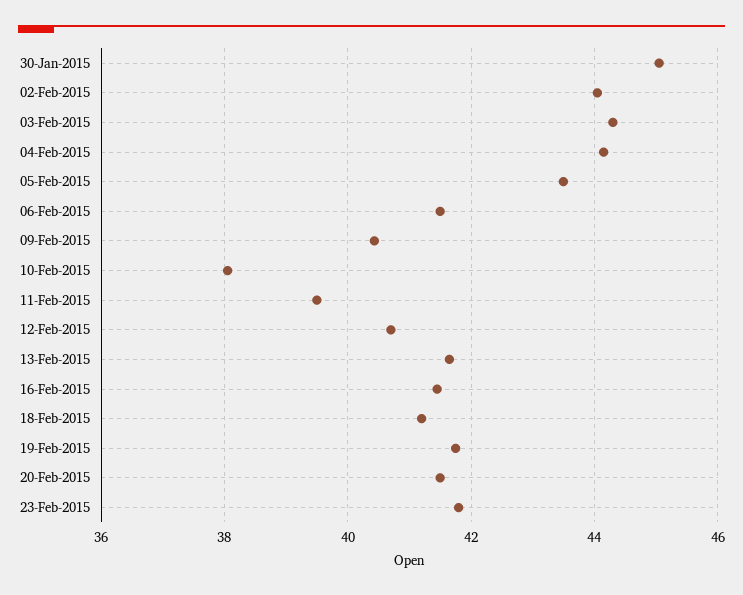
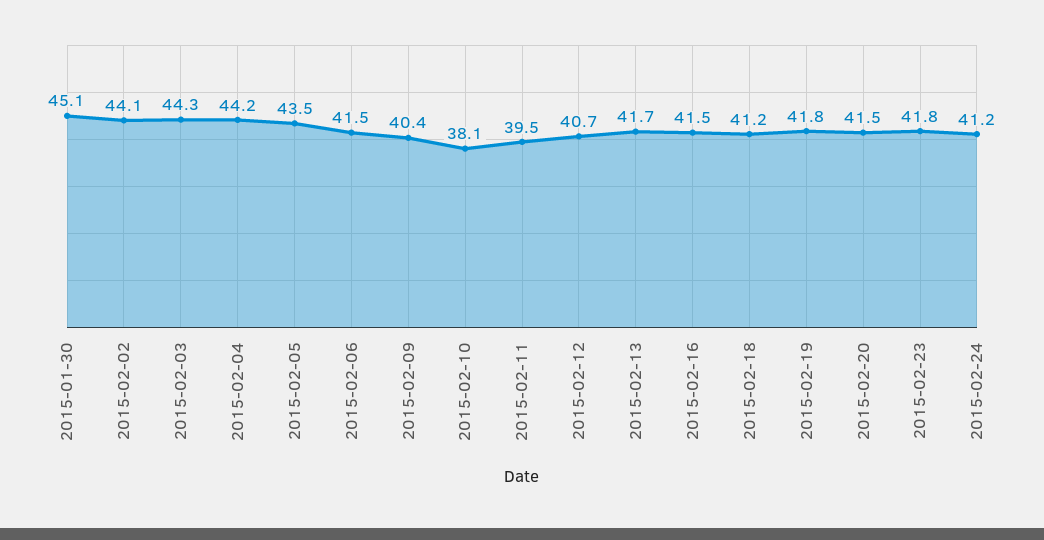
2015-02-24: none -> 41.2

